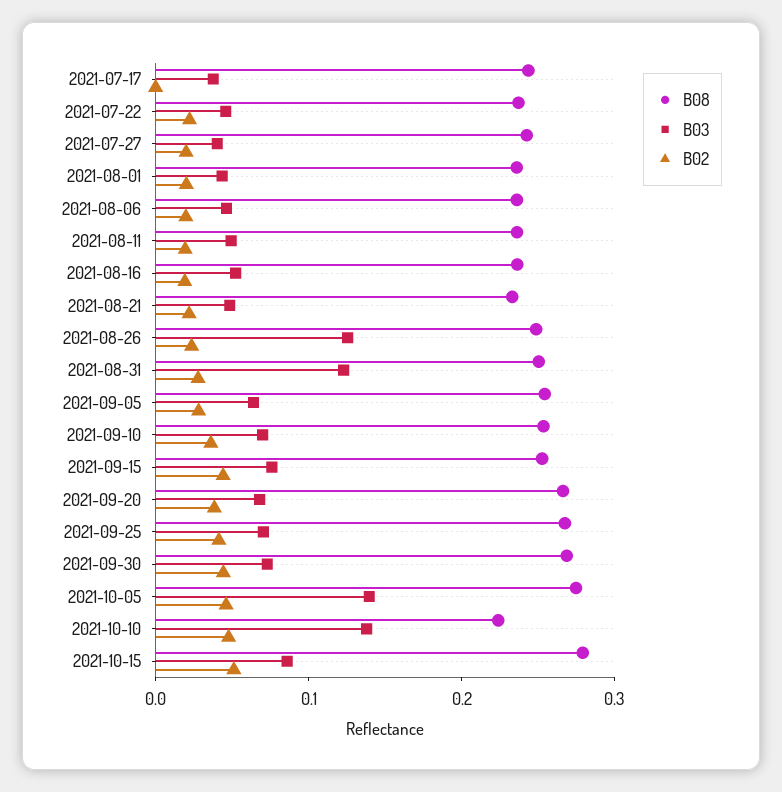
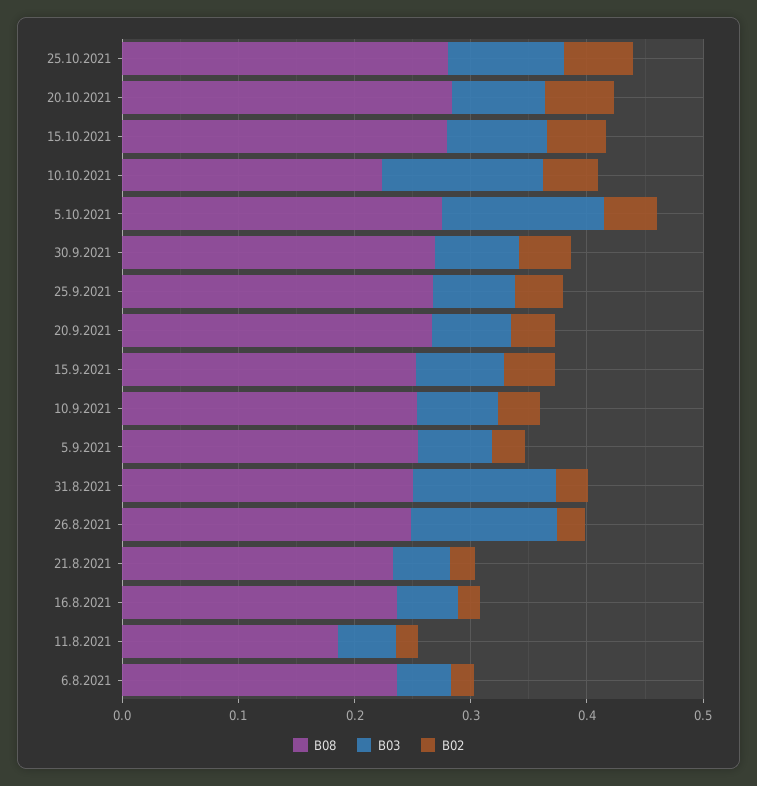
B08, 2021-07-17: 0.24 -> none
B03, 2021-07-17: 0.04 -> none
B02, 2021-07-17: 0 -> none
B08, 2021-07-22: 0.24 -> none
B03, 2021-07-22: 0.04 -> none
B02, 2021-07-22: 0.02 -> none
B08, 2021-07-27: 0.24 -> none
B03, 2021-07-27: 0.04 -> none
B02, 2021-07-27: 0.02 -> none
B08, 2021-08-01: 0.24 -> none
B03, 2021-08-01: 0.04 -> none
B02, 2021-08-01: 0.02 -> none
B08, 2021-08-11: 0.24 -> 0.18
B08, 25.10.2021: none -> 0.28
B03, 25.10.2021: none -> 0.1
B02, 25.10.2021: none -> 0.06
B08, 20.10.2021: none -> 0.28
B03, 20.10.2021: none -> 0.08
B02, 20.10.2021: none -> 0.06

